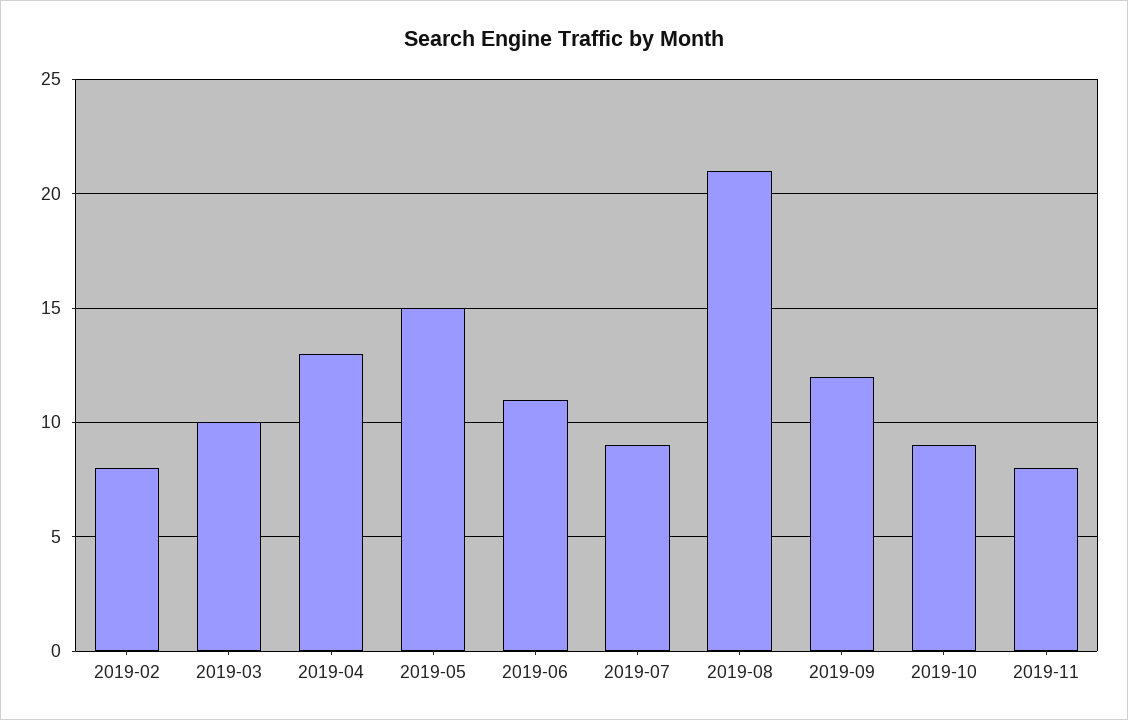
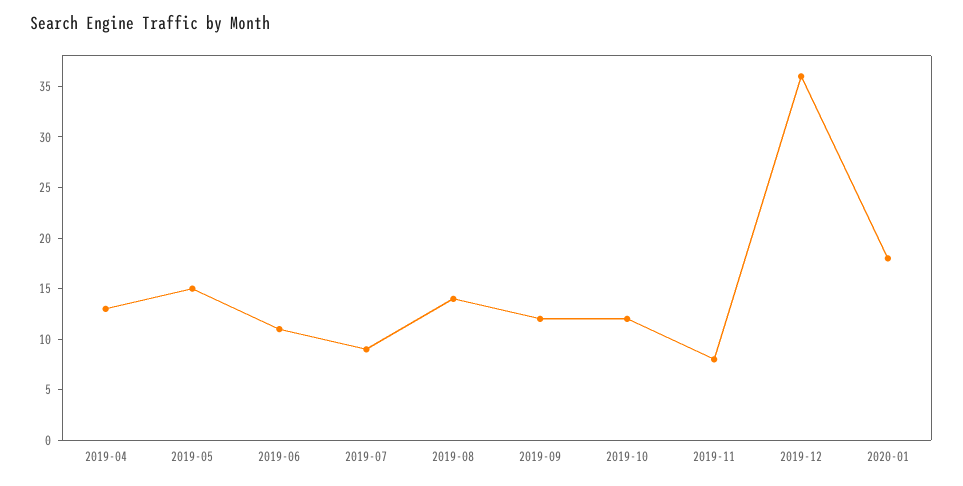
2019-02: 8 -> none
2019-03: 10 -> none
2019-08: 21 -> 14
2019-10: 9 -> 12
2019-12: none -> 36
2020-01: none -> 18

